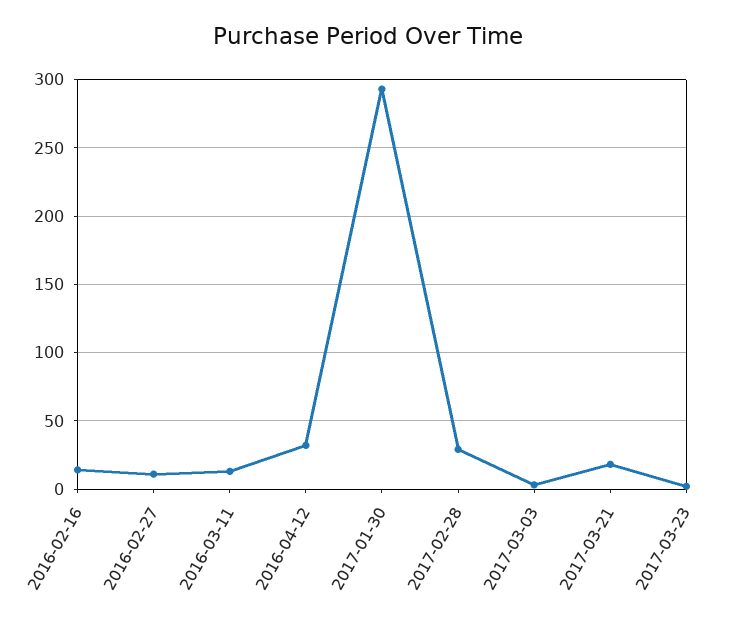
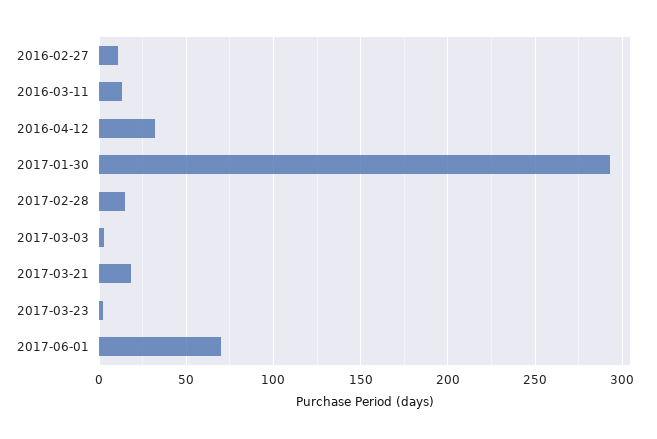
2016-02-16: 15 -> none
2017-02-28: 30 -> 15
2017-06-01: none -> 70

